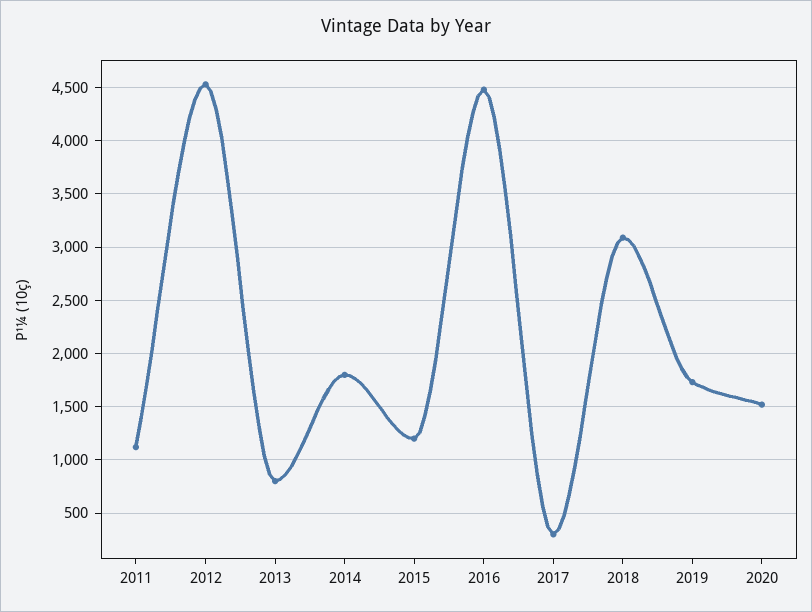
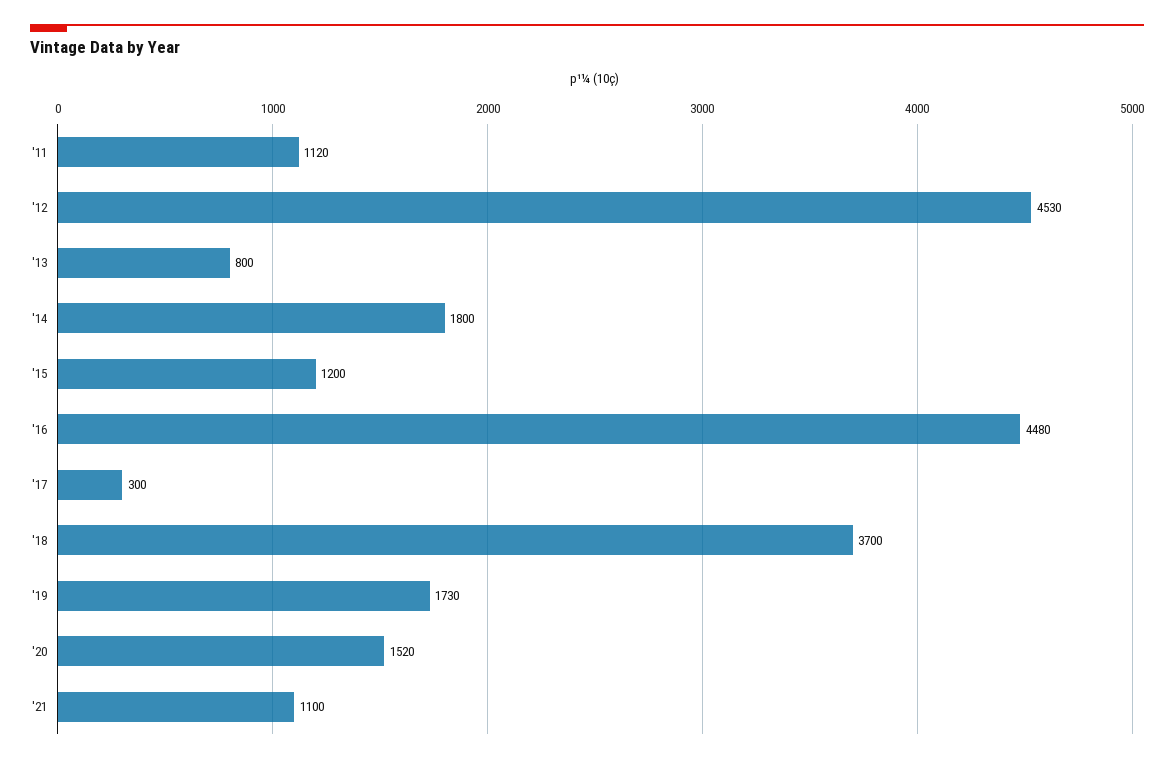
2018: 3100 -> 3700
'21: none -> 1100

